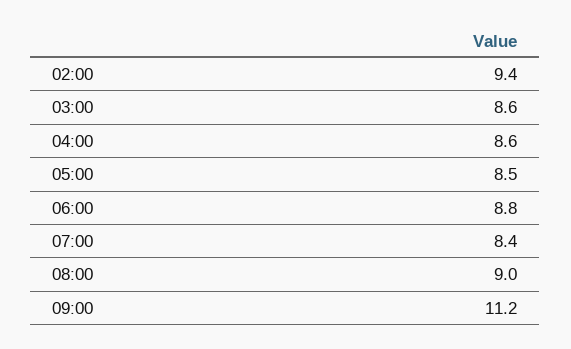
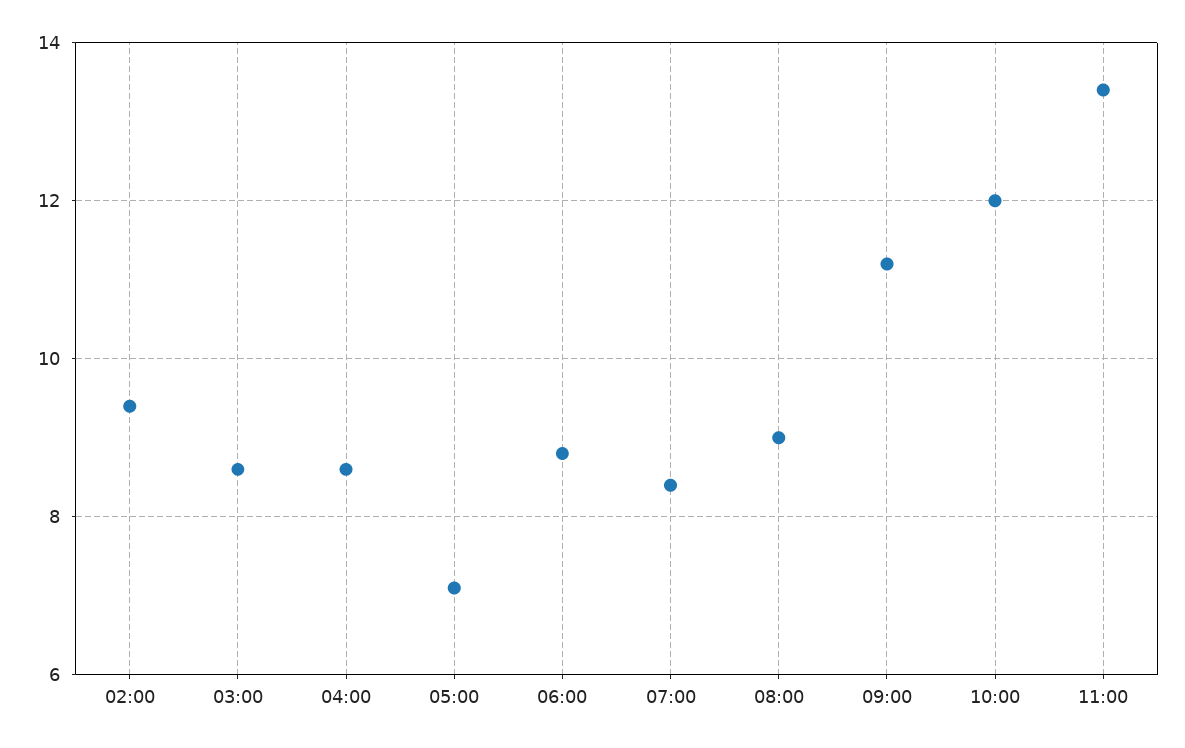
05:00: 8.5 -> 7
10:00: none -> 12
11:00: none -> 13.5

